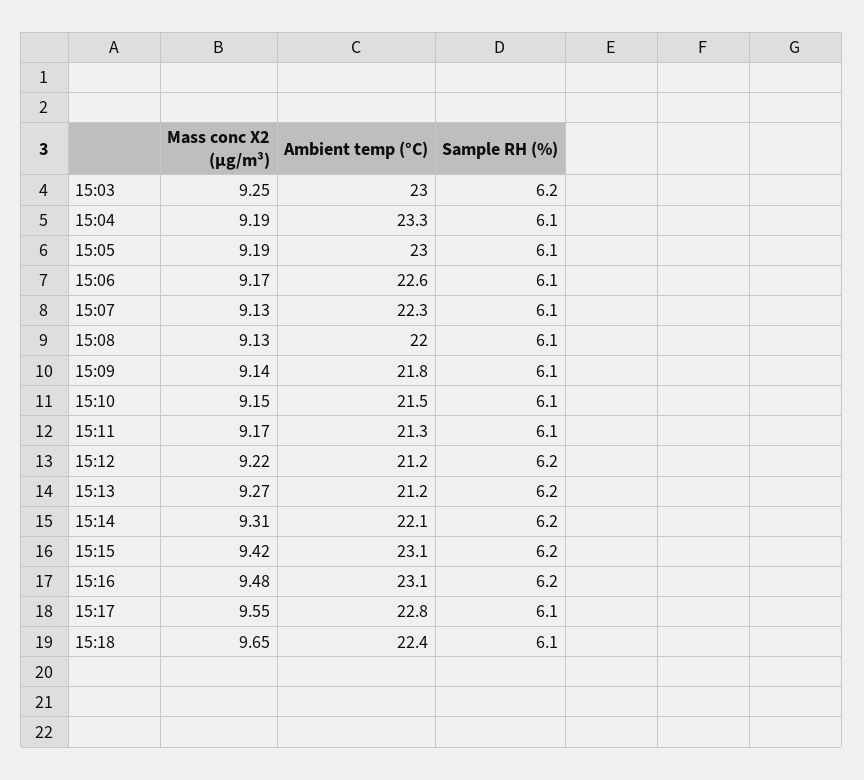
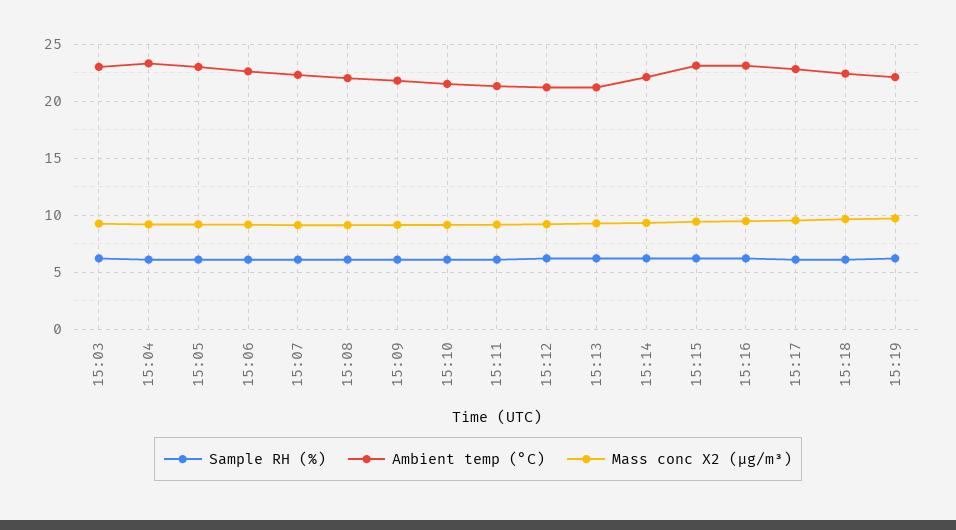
Sample RH (%), 15:19: none -> 6
Ambient temp (°C), 15:19: none -> 22
Mass conc X2 (μg/m³), 15:19: none -> 10

